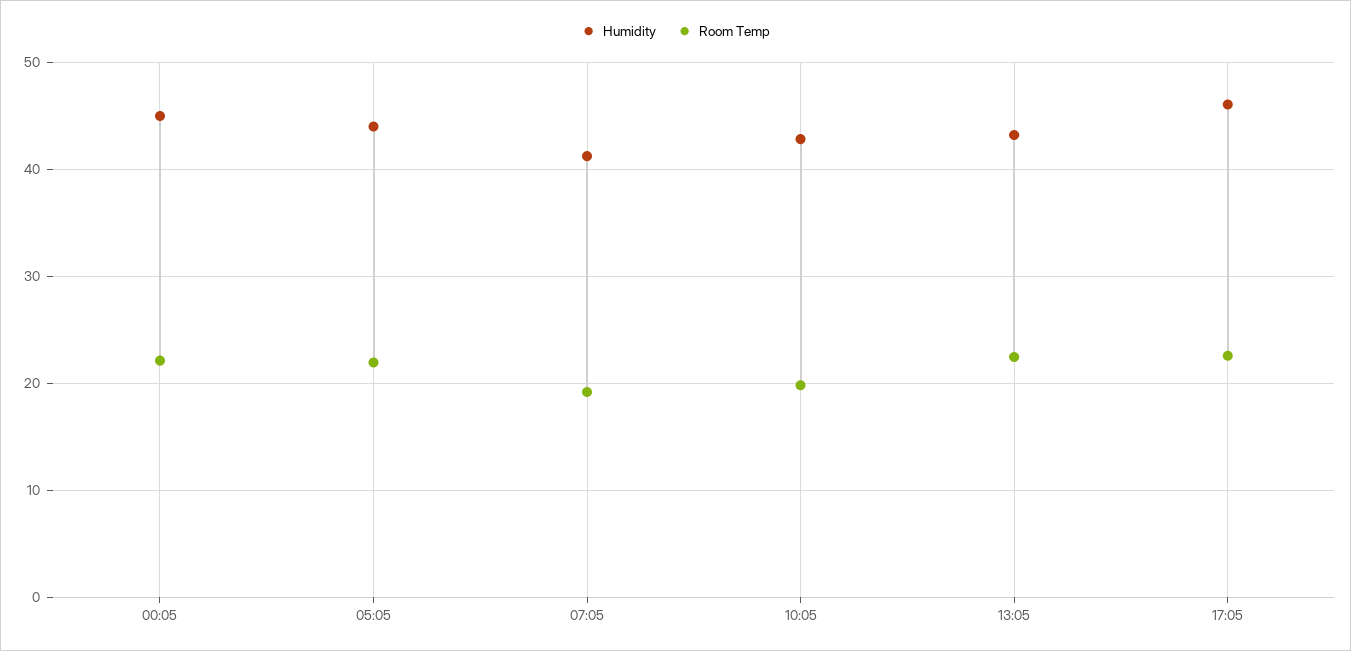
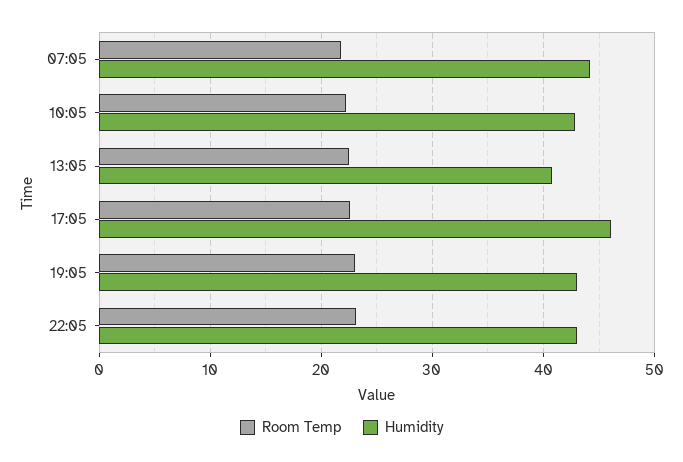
Humidity, 00:05: 45 -> none
Room Temp, 00:05: 22 -> none
Humidity, 05:05: 44 -> none
Room Temp, 05:05: 22 -> none
Humidity, 07:05: 41 -> 44
Room Temp, 07:05: 19 -> 22
Room Temp, 10:05: 20 -> 22
Humidity, 13:05: 43 -> 41
Room Temp, 19:05: none -> 23
Humidity, 19:05: none -> 43
Room Temp, 22:05: none -> 23
Humidity, 22:05: none -> 43

